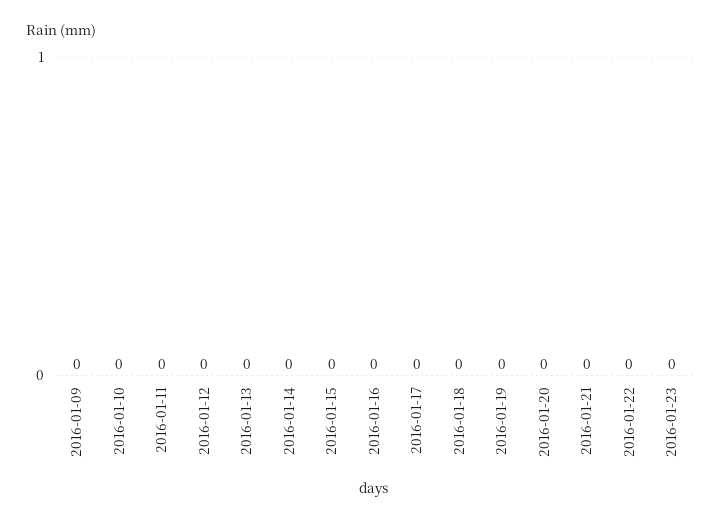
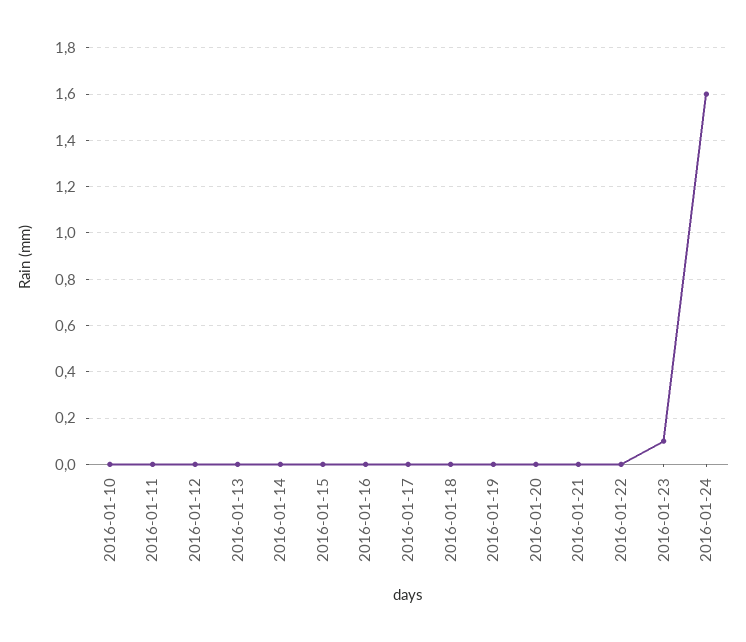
2016-01-09: 0 -> none
2016-01-23: 0 -> 0.1
2016-01-24: none -> 1.6

